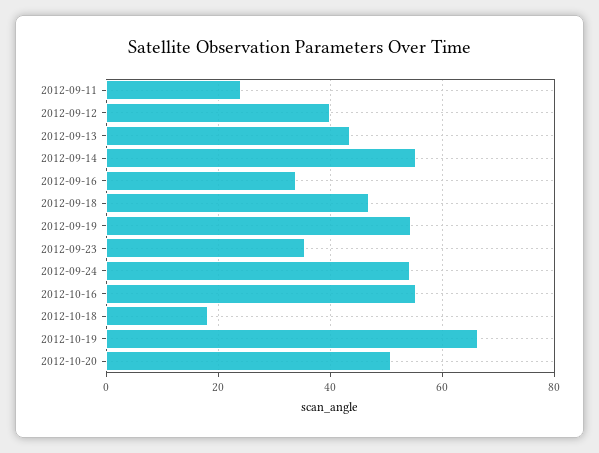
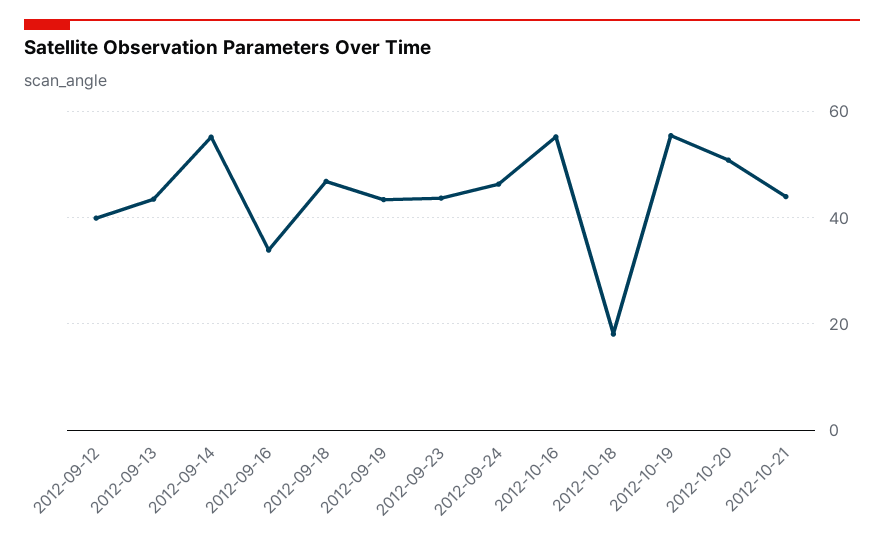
2012-09-11: 24 -> none
2012-09-19: 54 -> 44
2012-09-23: 36 -> 44
2012-09-24: 54 -> 46
2012-10-19: 66 -> 56
2012-10-21: none -> 44

